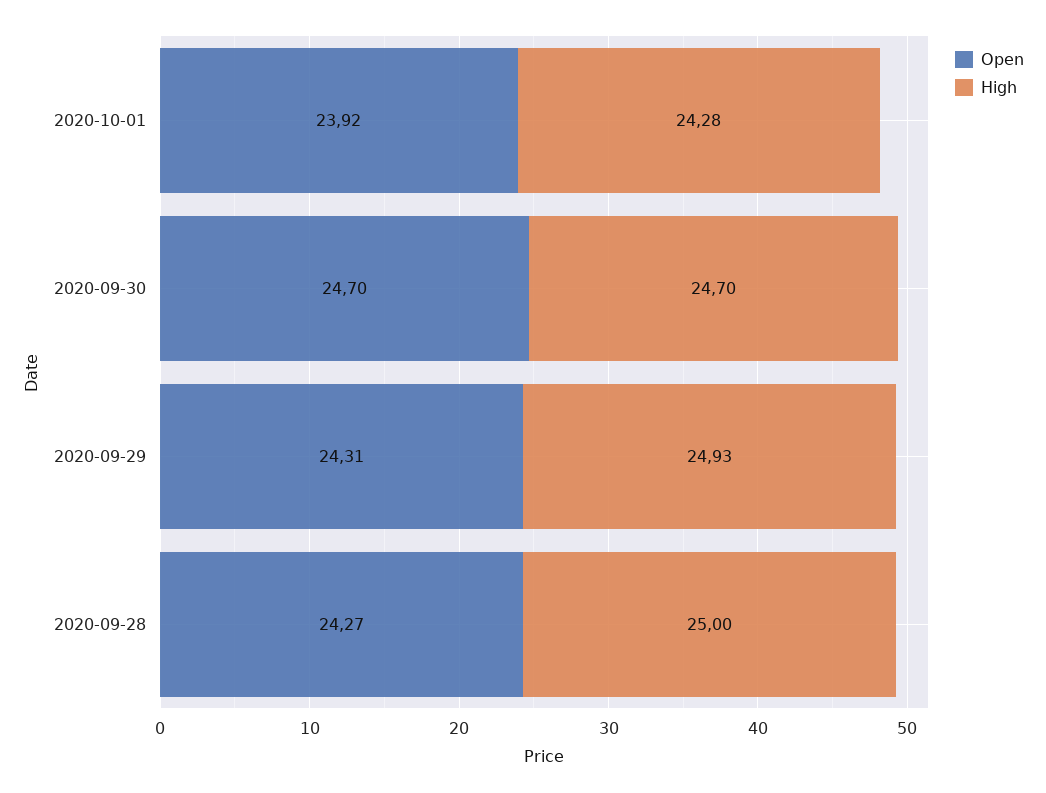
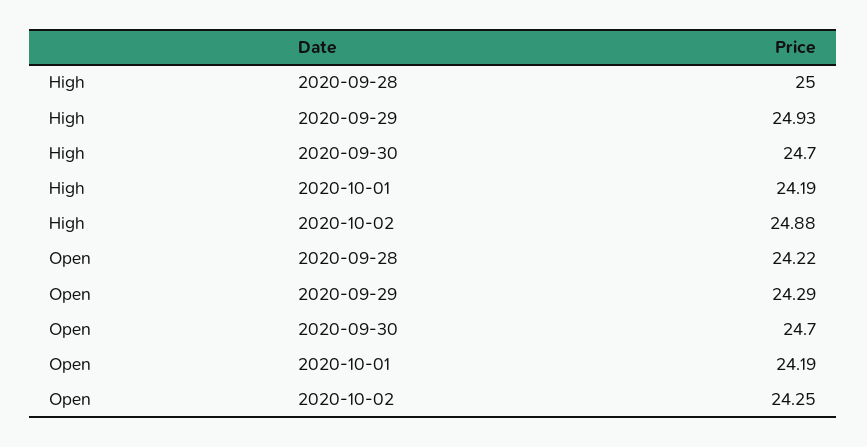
Open, 2020-10-01: 23.92 -> 24.19
High, 2020-10-01: 24.28 -> 24.19
Open, 2020-09-29: 24.31 -> 24.29
Open, 2020-09-28: 24.27 -> 24.22
High, 2020-10-02: none -> 24.88
Open, 2020-10-02: none -> 24.25

